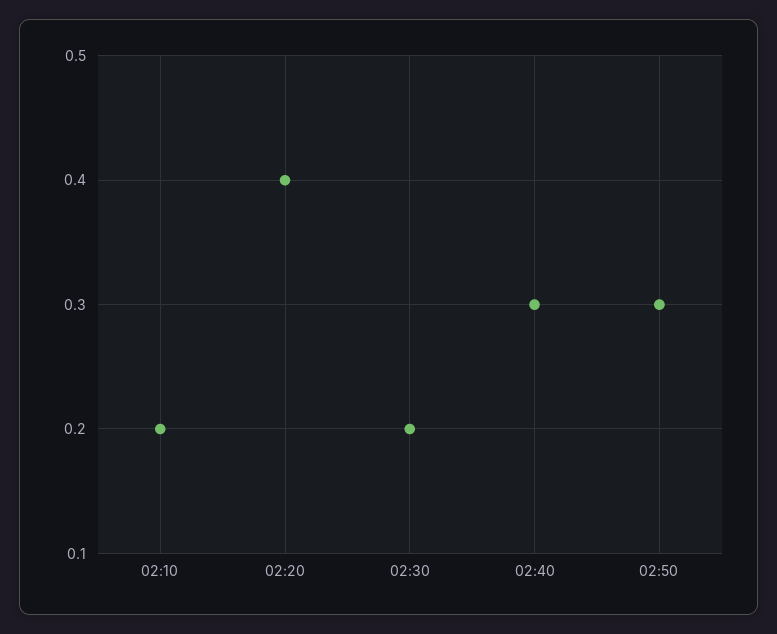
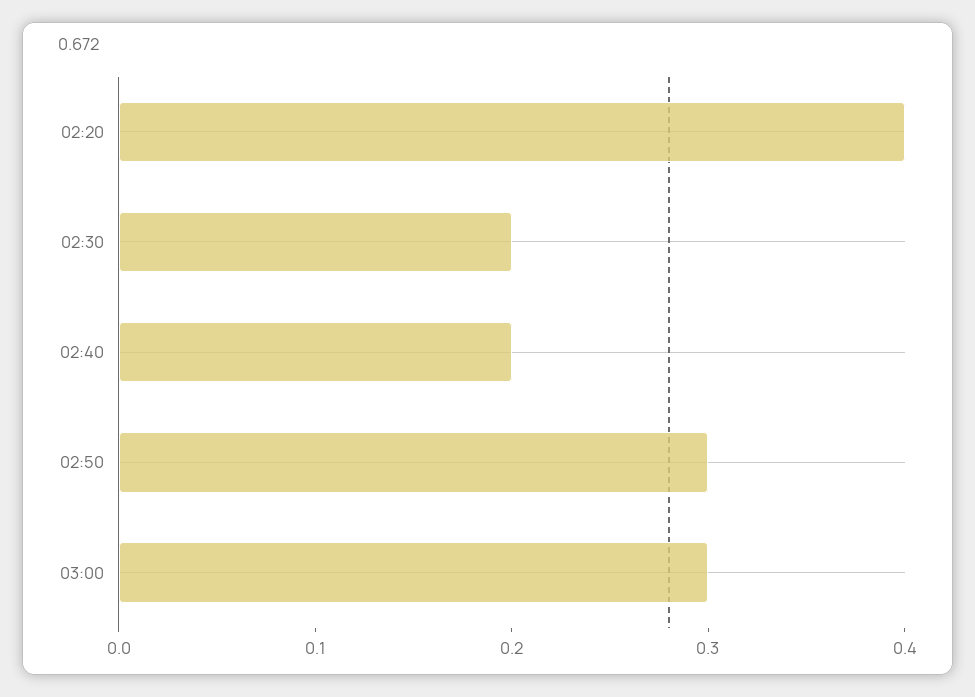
02:10: 0.2 -> none
02:40: 0.3 -> 0.2
03:00: none -> 0.3

